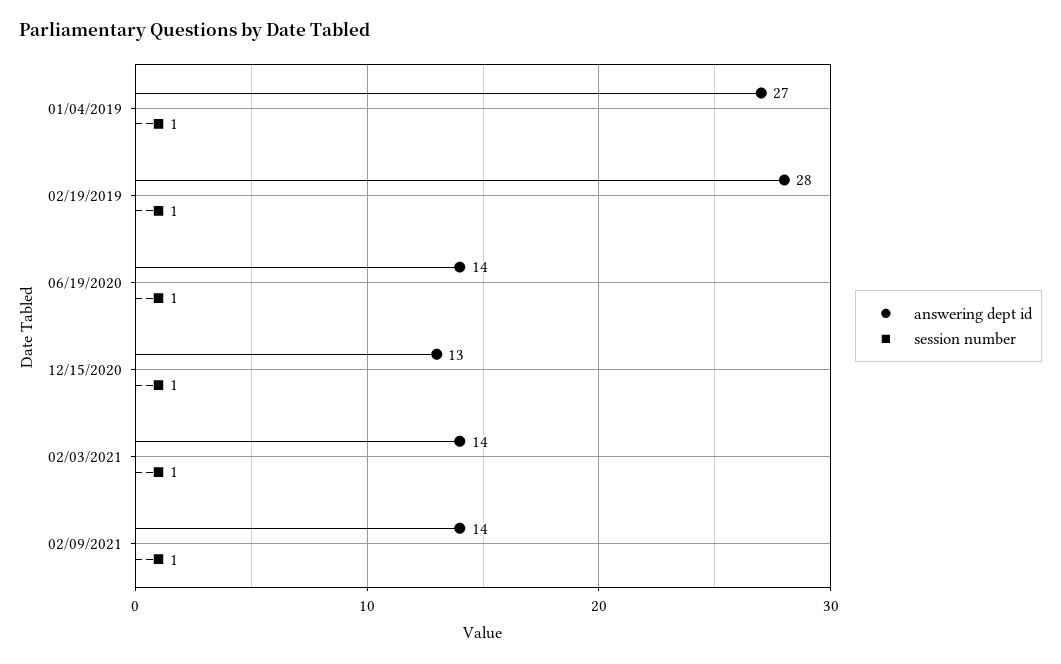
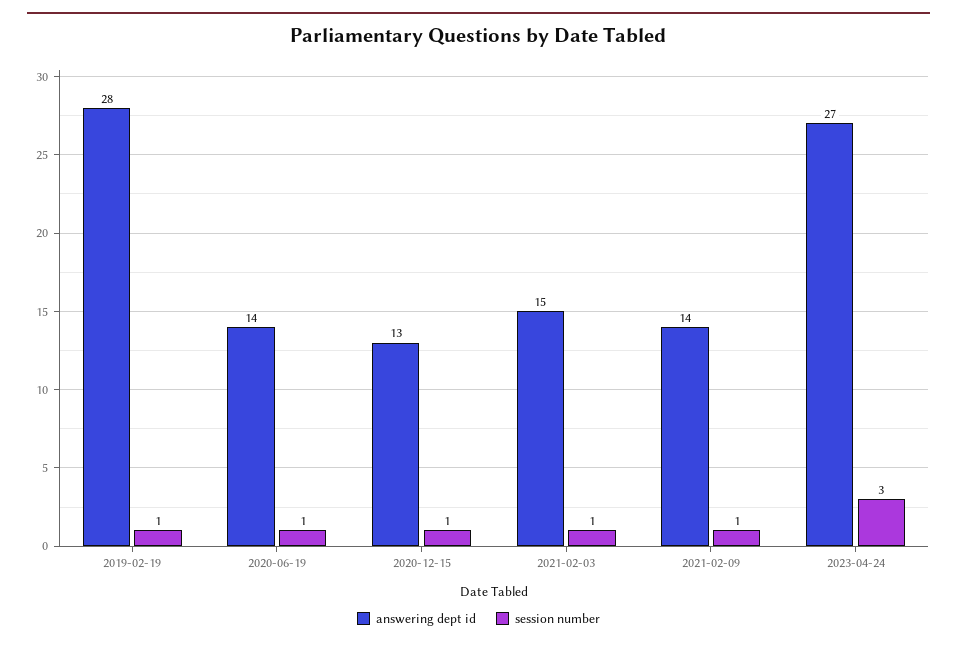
answering dept id, 01/04/2019: 27 -> none
session number, 01/04/2019: 1 -> none
answering dept id, 02/03/2021: 14 -> 15
answering dept id, 2023-04-24: none -> 27
session number, 2023-04-24: none -> 3

